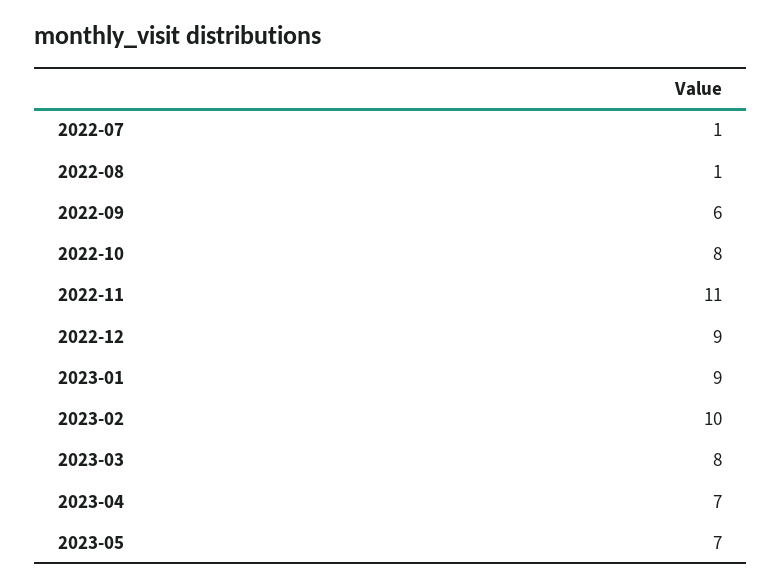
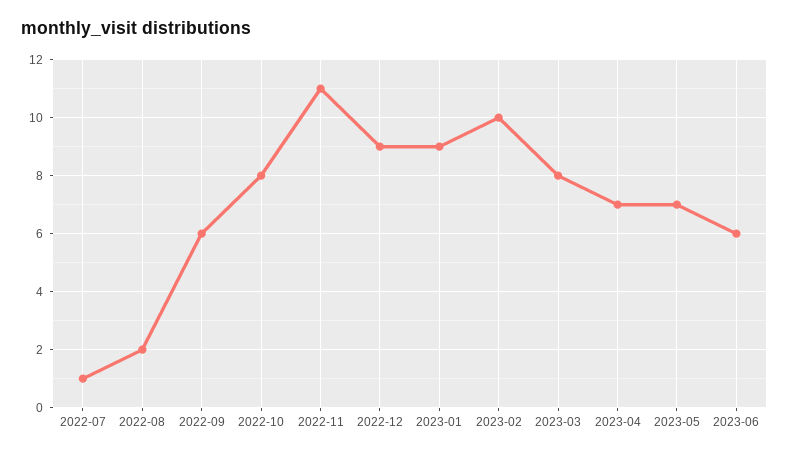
2022-08: 1 -> 2
2023-06: none -> 6

